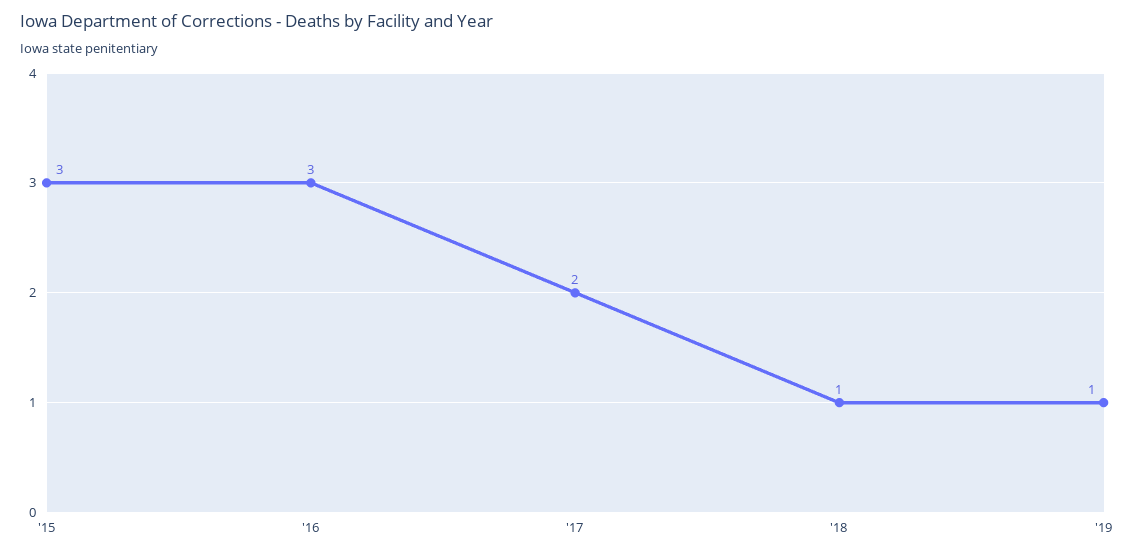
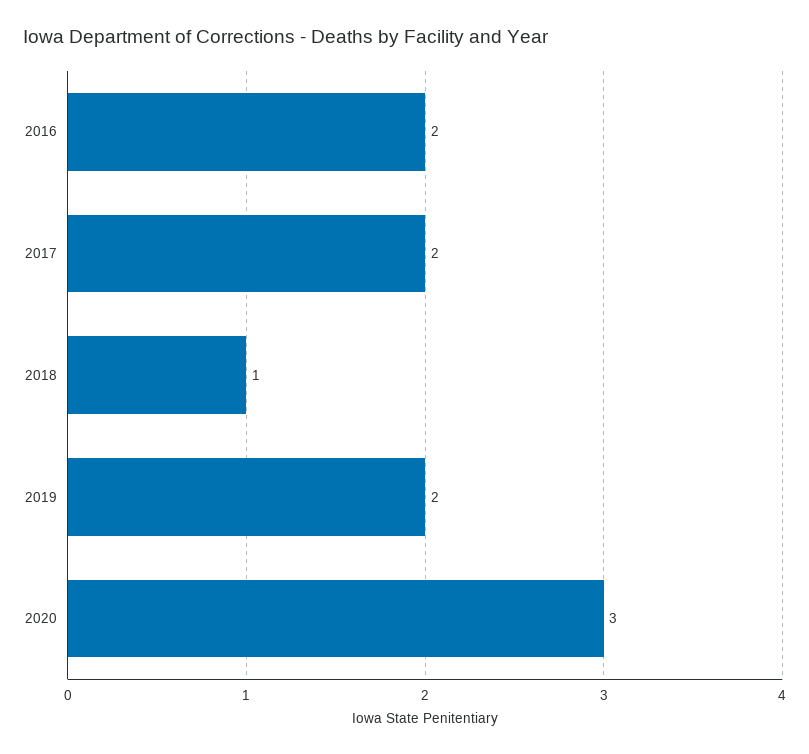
'15: 3 -> none
'16: 3 -> 2
'19: 1 -> 2
2020: none -> 3

